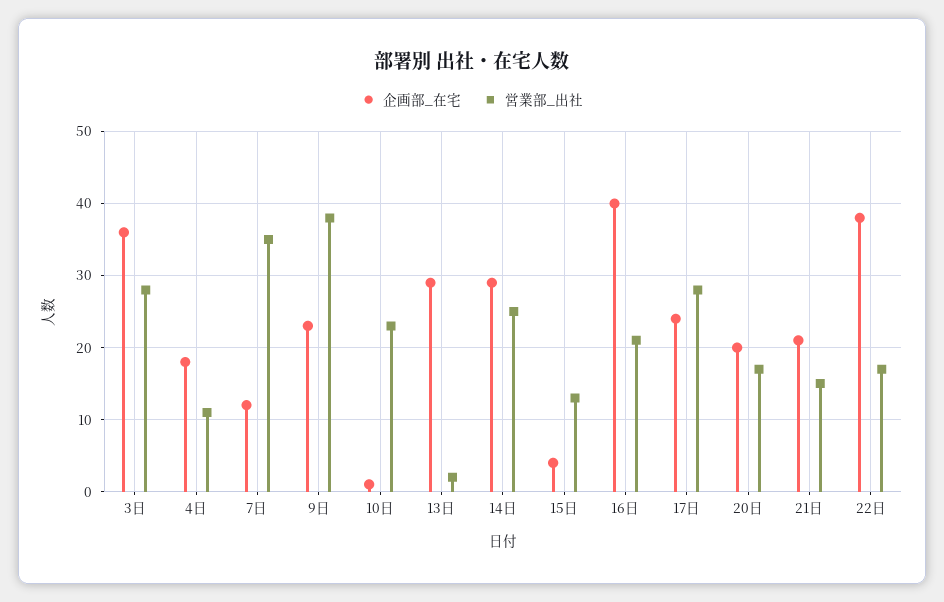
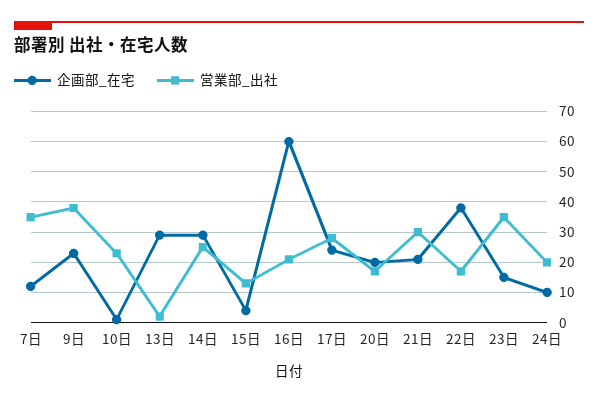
企画部_在宅, 3日: 36 -> none
営業部_出社, 3日: 28 -> none
企画部_在宅, 4日: 18 -> none
営業部_出社, 4日: 11 -> none
企画部_在宅, 16日: 40 -> 60
営業部_出社, 21日: 15 -> 30
企画部_在宅, 23日: none -> 15
営業部_出社, 23日: none -> 35
企画部_在宅, 24日: none -> 10
営業部_出社, 24日: none -> 20

